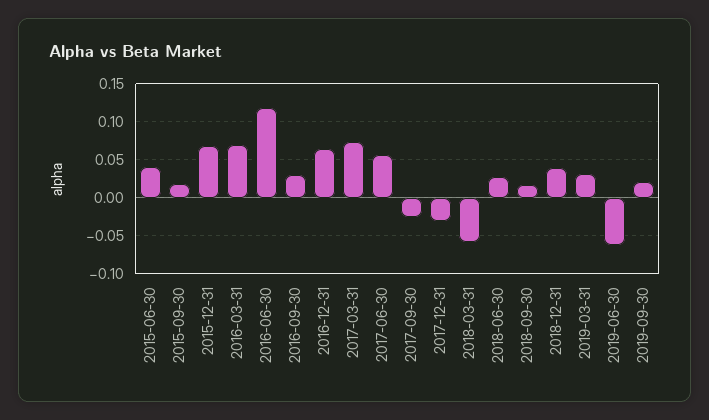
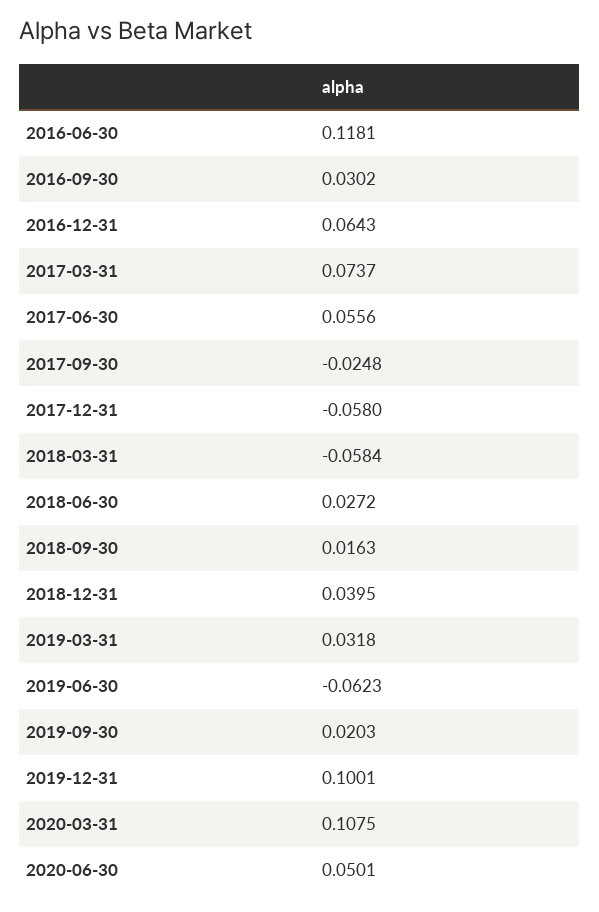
2015-06-30: 0.04 -> none
2015-09-30: 0.02 -> none
2015-12-31: 0.07 -> none
2016-03-31: 0.07 -> none
2017-12-31: -0.03 -> -0.058
2019-12-31: none -> 0.1001
2020-03-31: none -> 0.1075
2020-06-30: none -> 0.0501

